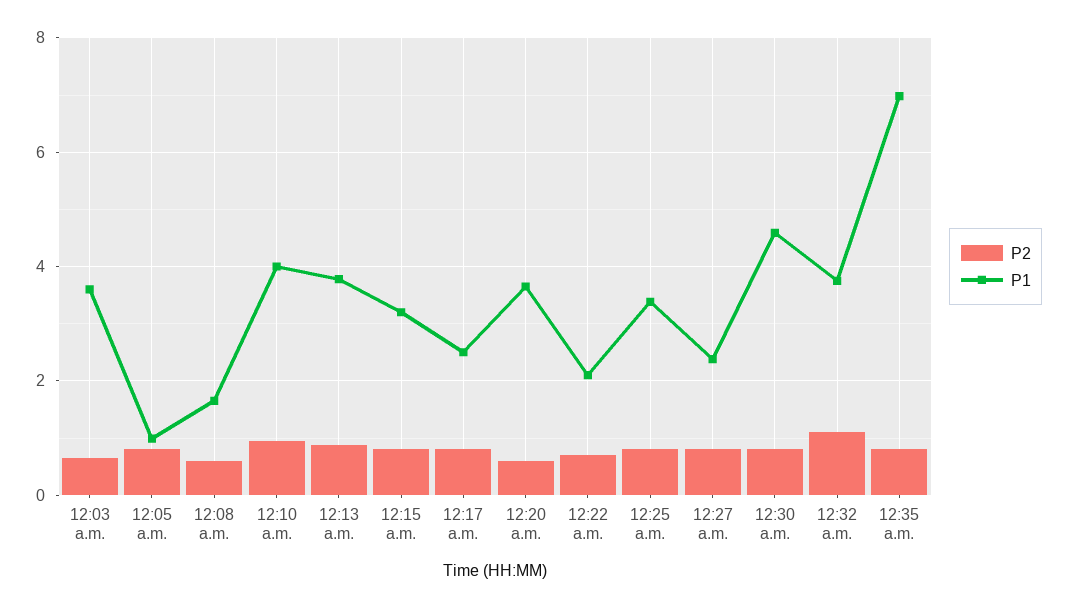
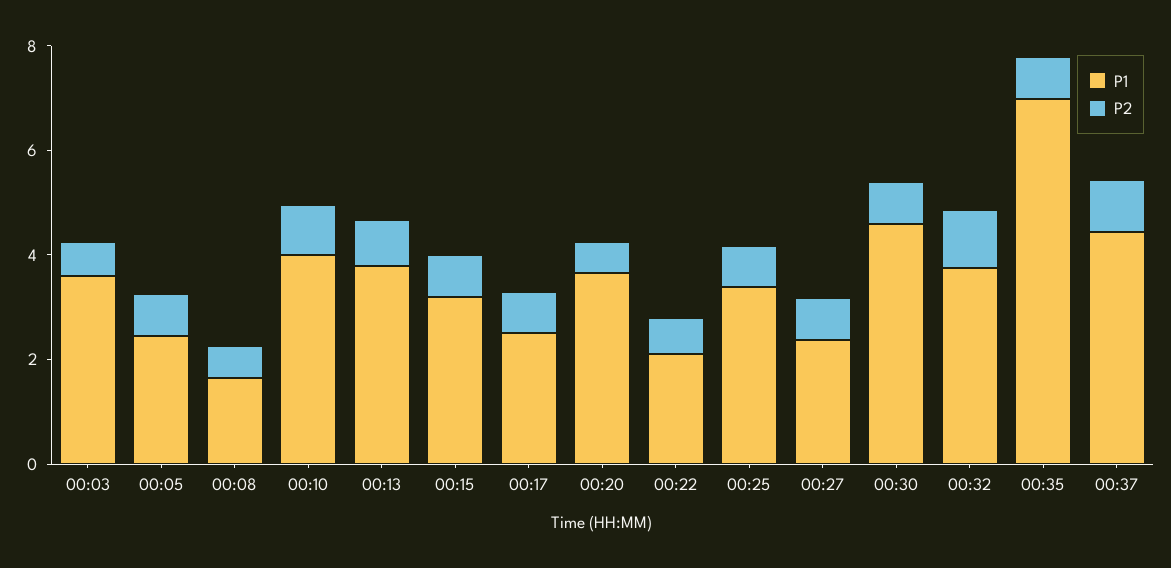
P1, 12:05 a.m.: 1 -> 2.5
P1, 00:37: none -> 4.5
P2, 00:37: none -> 1

